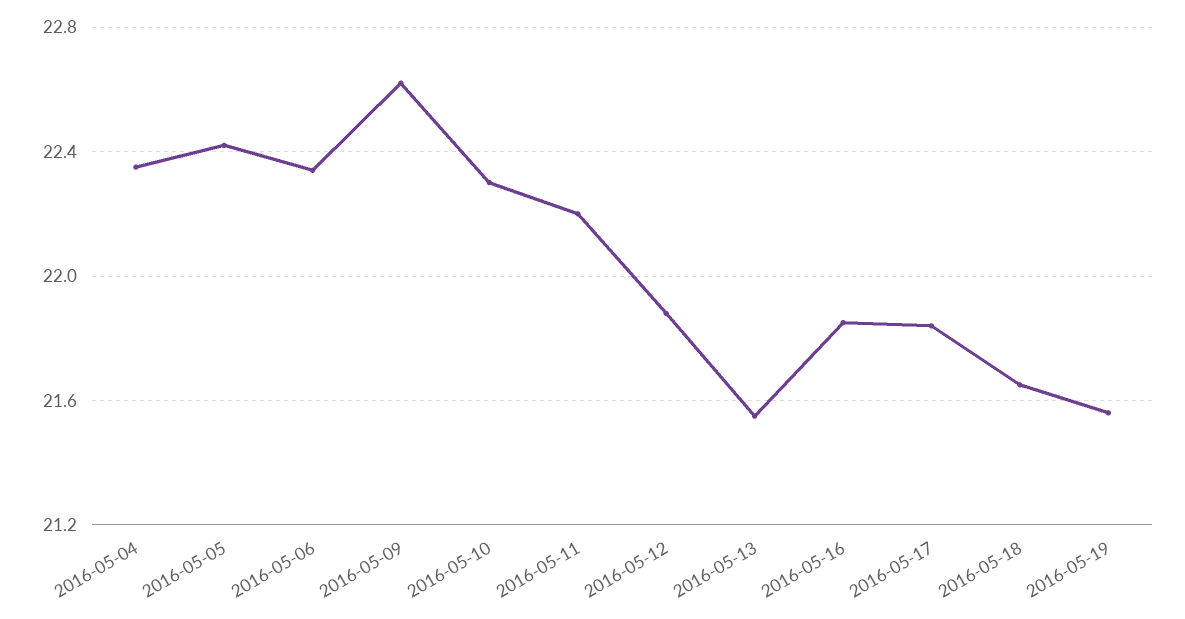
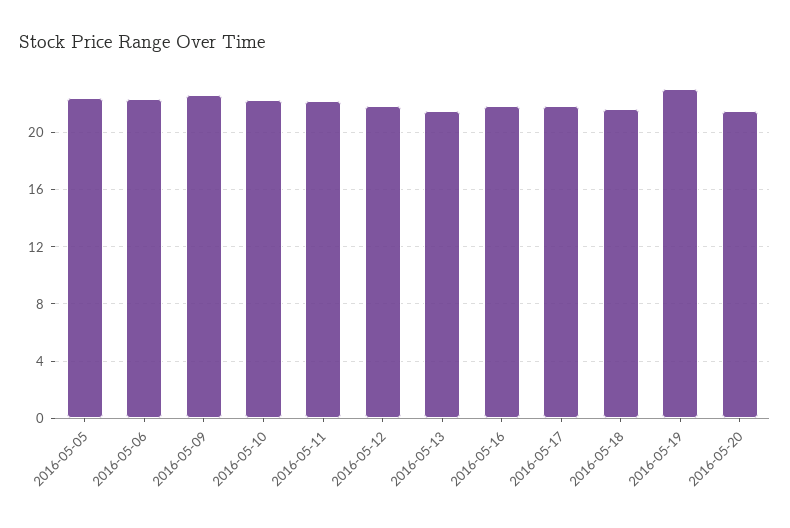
2016-05-04: 22.35 -> none
2016-05-19: 21.55 -> 23
2016-05-20: none -> 21.5

